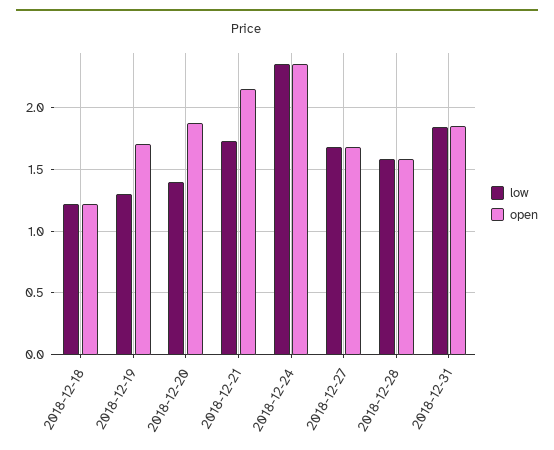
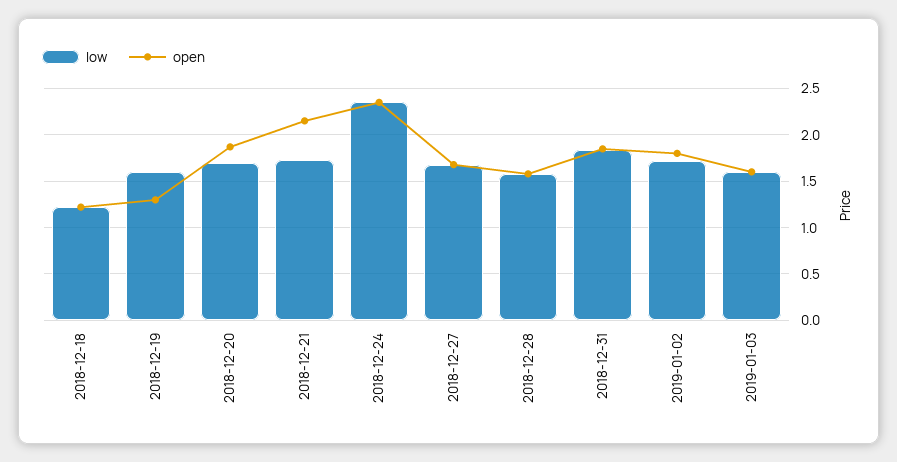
low, 2018-12-19: 1.3 -> 1.6
open, 2018-12-19: 1.7 -> 1.3
low, 2018-12-20: 1.4 -> 1.7
low, 2019-01-02: none -> 1.7
open, 2019-01-02: none -> 1.8
low, 2019-01-03: none -> 1.6
open, 2019-01-03: none -> 1.6

